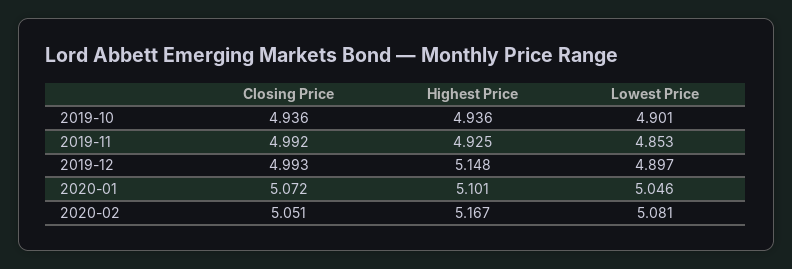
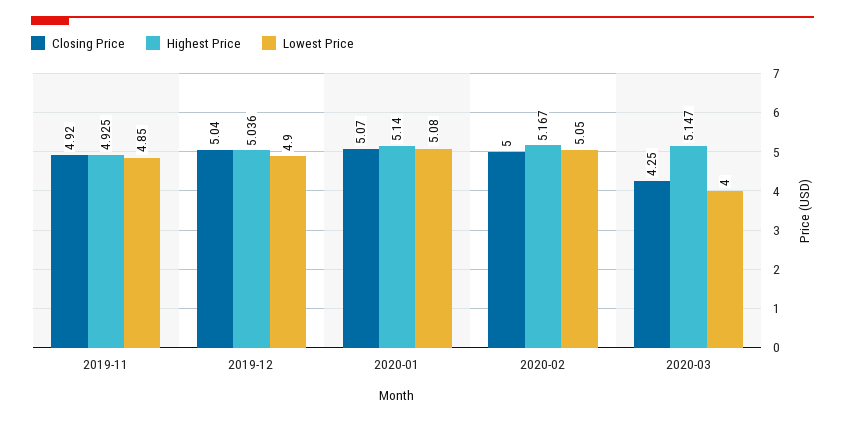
Closing Price, 2019-10: 4.936 -> none
Highest Price, 2019-10: 4.936 -> none
Lowest Price, 2019-10: 4.901 -> none
Closing Price, 2019-11: 4.992 -> 4.92
Closing Price, 2019-12: 4.993 -> 5.04
Highest Price, 2019-12: 5.148 -> 5.036
Highest Price, 2020-01: 5.101 -> 5.14
Lowest Price, 2020-01: 5.046 -> 5.08
Closing Price, 2020-02: 5.051 -> 5
Lowest Price, 2020-02: 5.081 -> 5.05
Closing Price, 2020-03: none -> 4.25
Highest Price, 2020-03: none -> 5.147
Lowest Price, 2020-03: none -> 4

